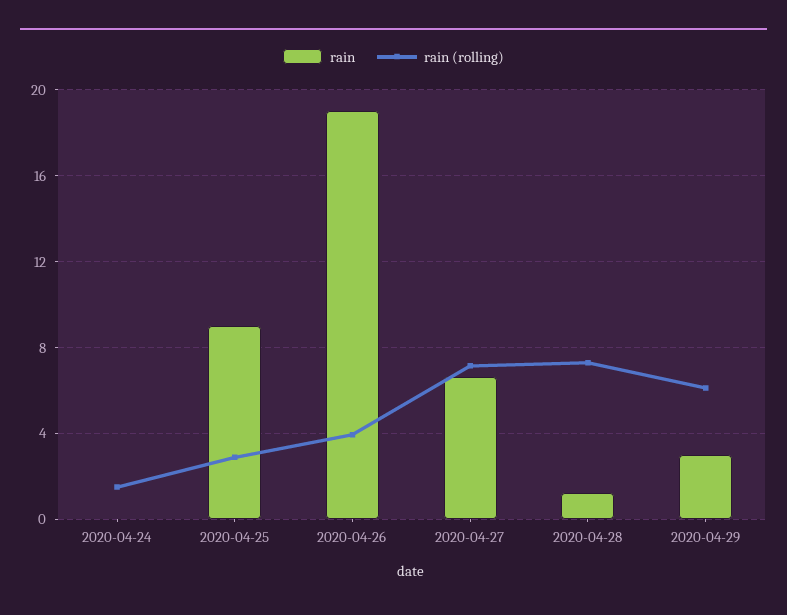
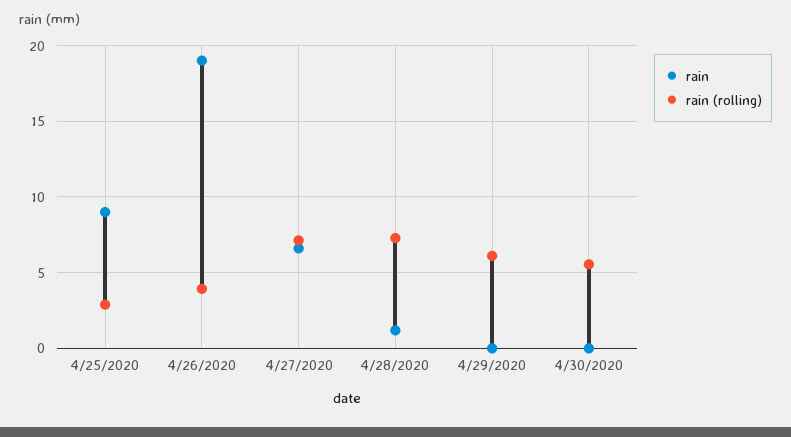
rain, 2020-04-24: 0 -> none
rain (rolling), 2020-04-24: 1.5 -> none
rain, 2020-04-29: 3 -> 0
rain, 4/30/2020: none -> 0
rain (rolling), 4/30/2020: none -> 5.5

